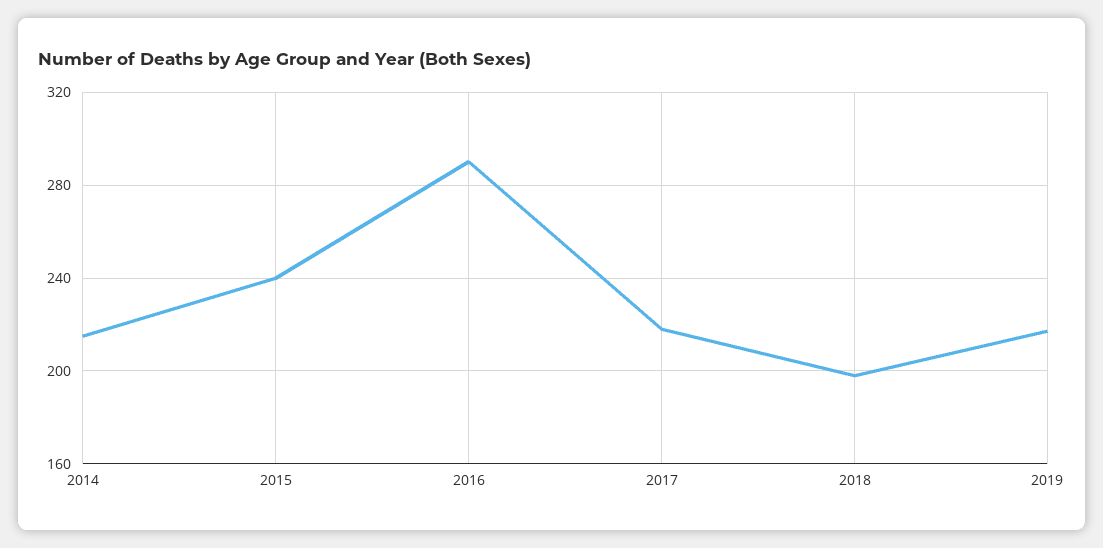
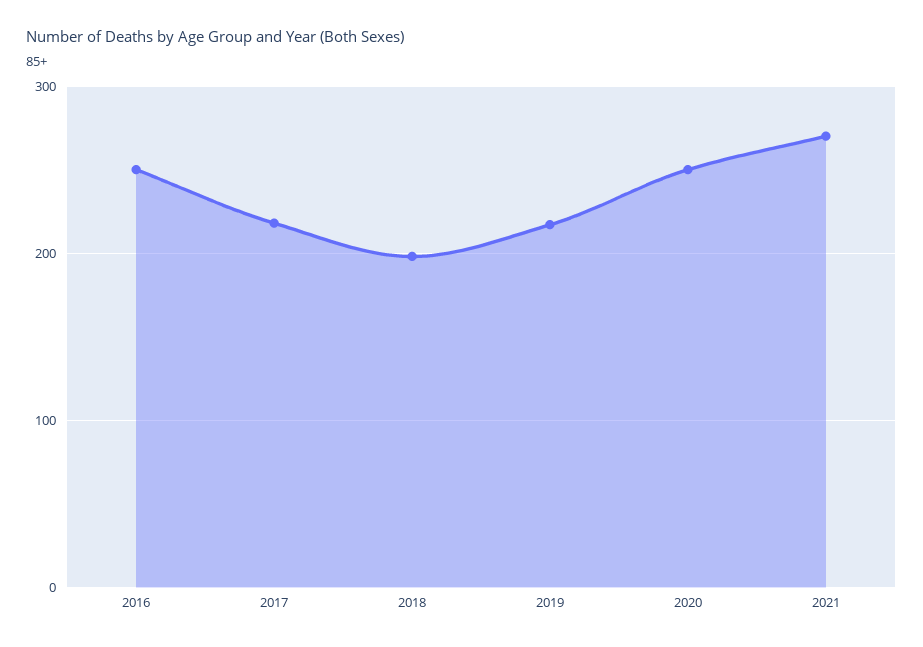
2014: 215 -> none
2015: 240 -> none
2016: 290 -> 250
2020: none -> 250
2021: none -> 270

